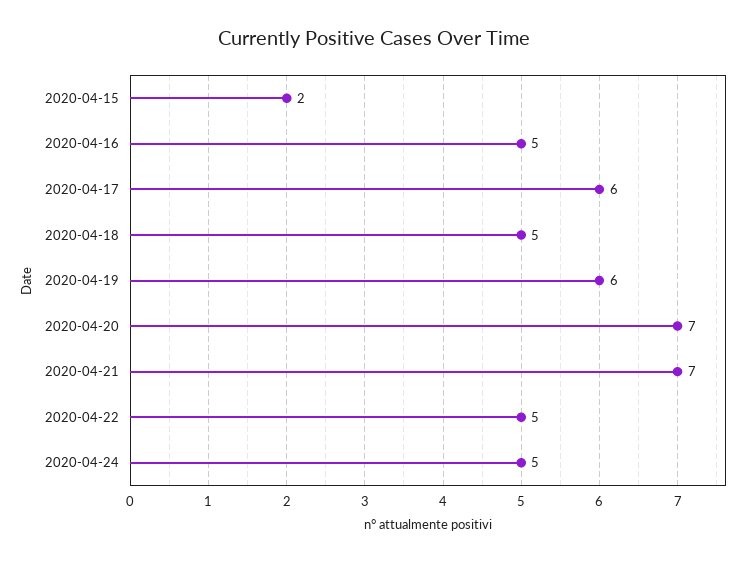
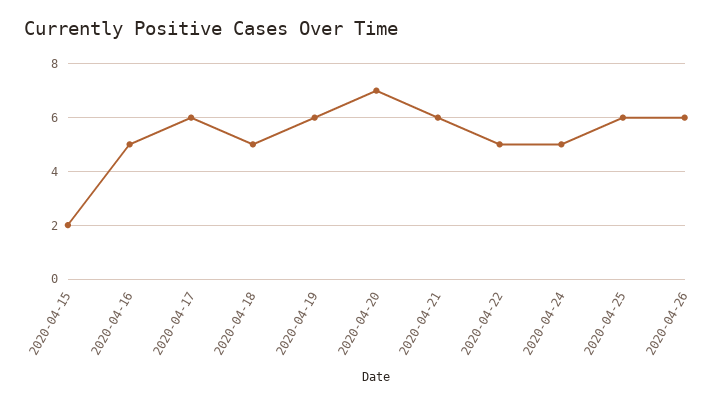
2020-04-21: 7 -> 6
2020-04-25: none -> 6
2020-04-26: none -> 6

